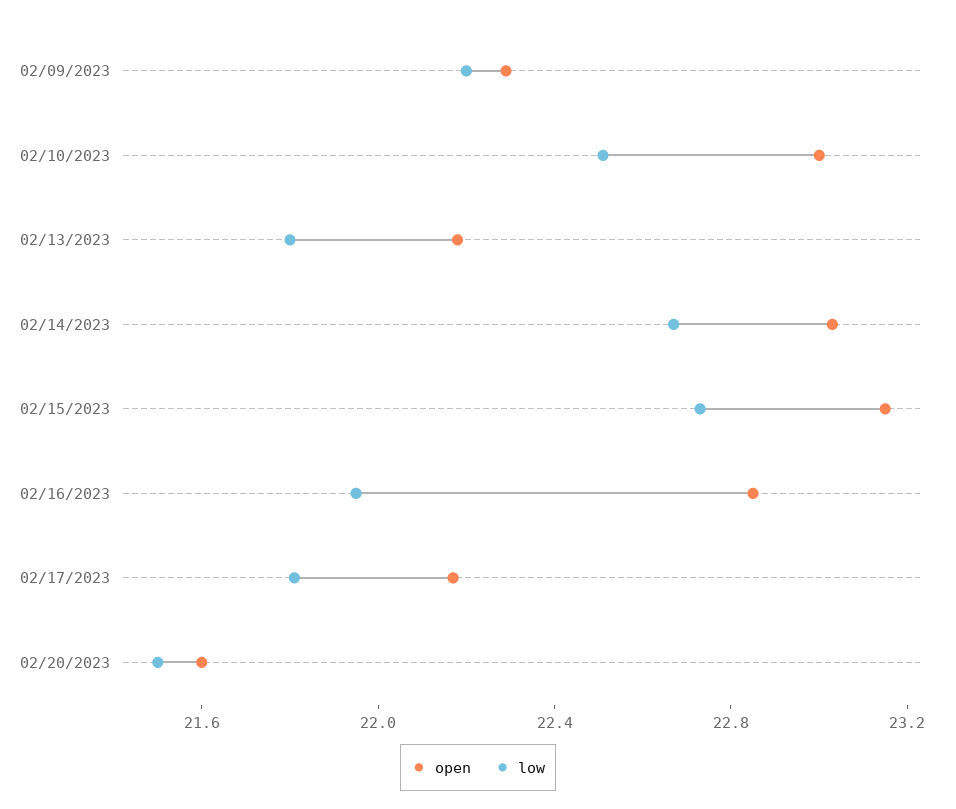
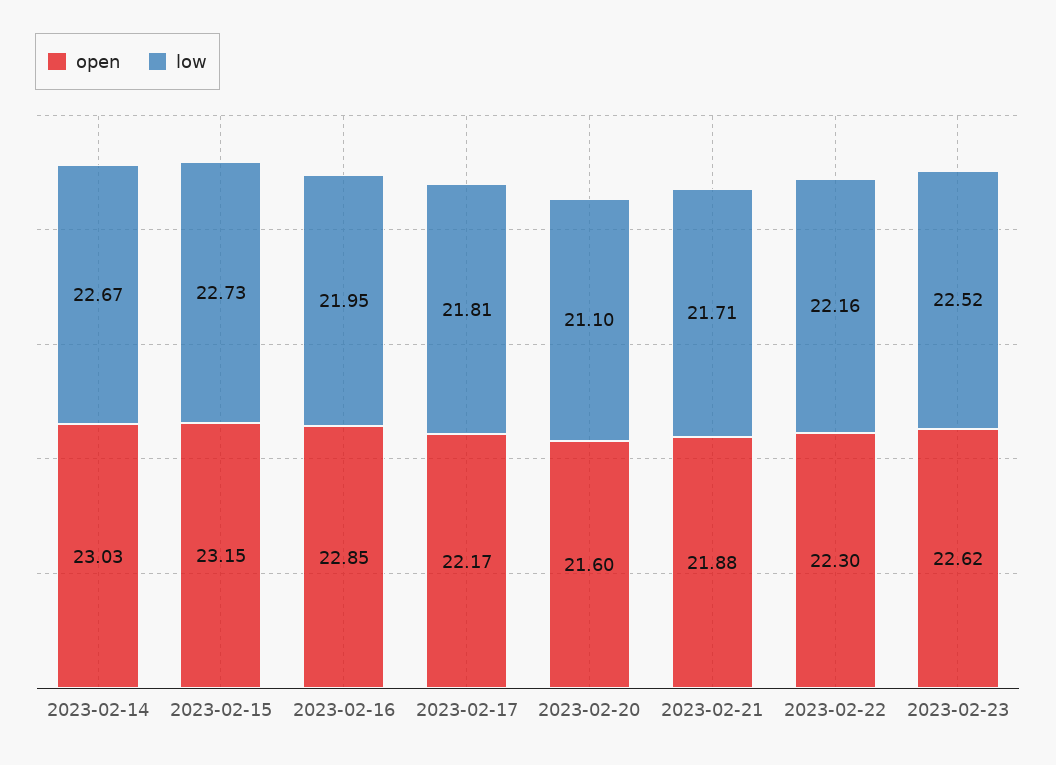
open, 02/09/2023: 22.3 -> none
low, 02/09/2023: 22.2 -> none
open, 02/10/2023: 23 -> none
low, 02/10/2023: 22.5 -> none
open, 02/13/2023: 22.2 -> none
low, 02/13/2023: 21.8 -> none
low, 02/20/2023: 21.5 -> 21.1
open, 2023-02-21: none -> 21.88
low, 2023-02-21: none -> 21.71
open, 2023-02-22: none -> 22.3
low, 2023-02-22: none -> 22.16
open, 2023-02-23: none -> 22.62
low, 2023-02-23: none -> 22.52

